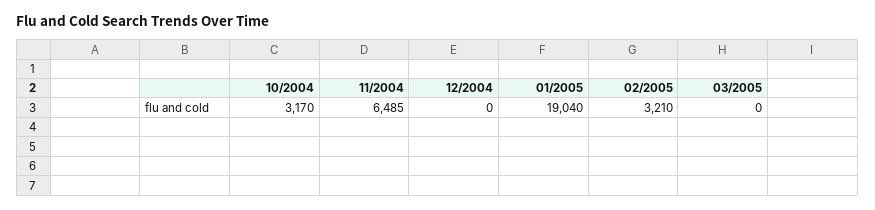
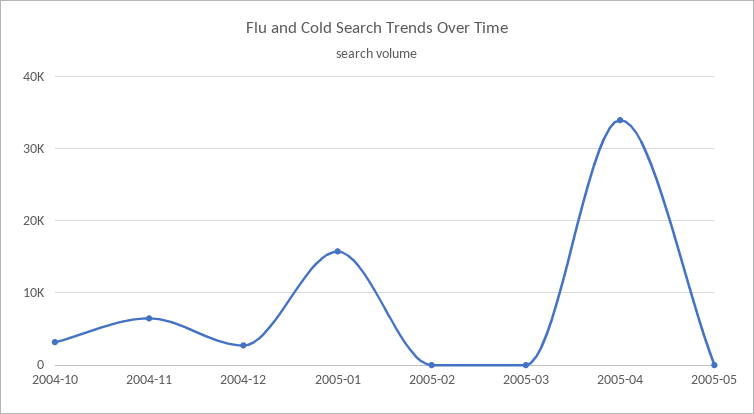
12/2004: 0 -> 3000
01/2005: 19040 -> 16000
02/2005: 3210 -> 0
2005-04: none -> 34000
2005-05: none -> 0

